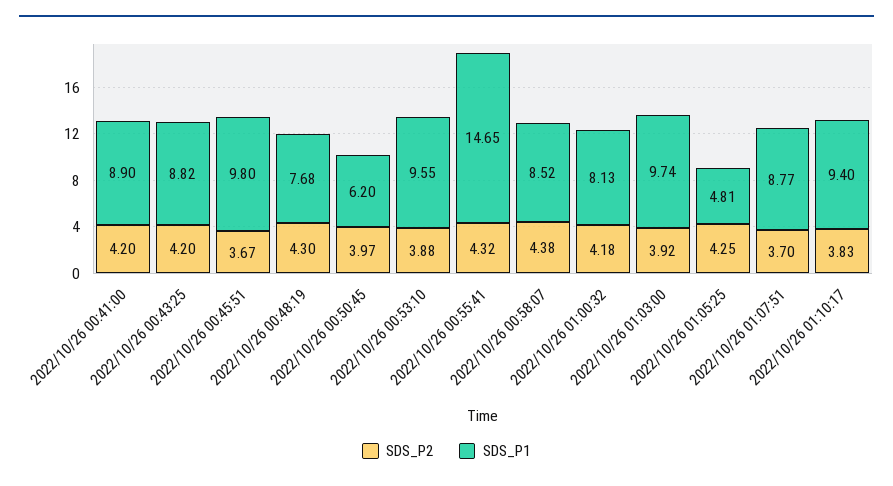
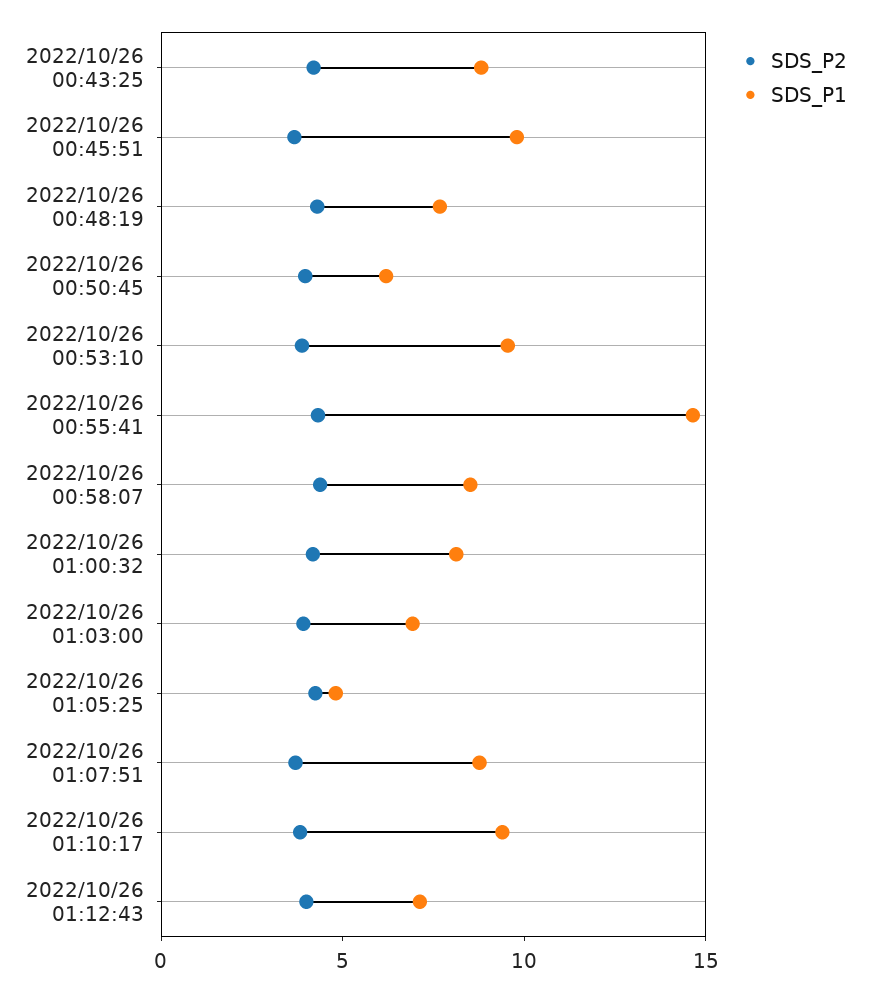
SDS_P2, 2022/10/26 00:41:00: 4.2 -> none
SDS_P1, 2022/10/26 00:41:00: 8.9 -> none
SDS_P1, 2022/10/26 01:03:00: 9.74 -> 7
SDS_P2, 2022/10/26 01:12:43: none -> 4
SDS_P1, 2022/10/26 01:12:43: none -> 7

